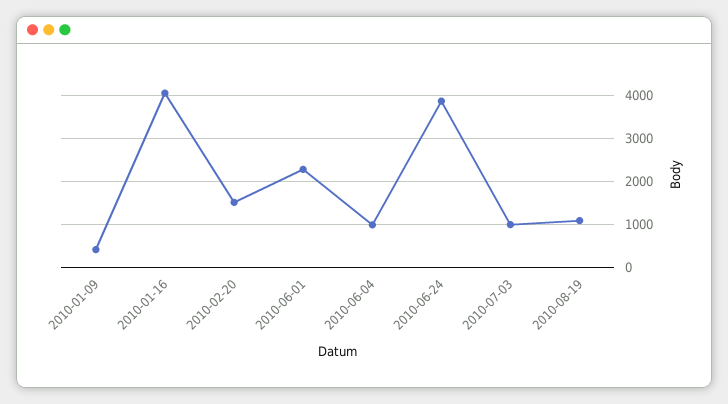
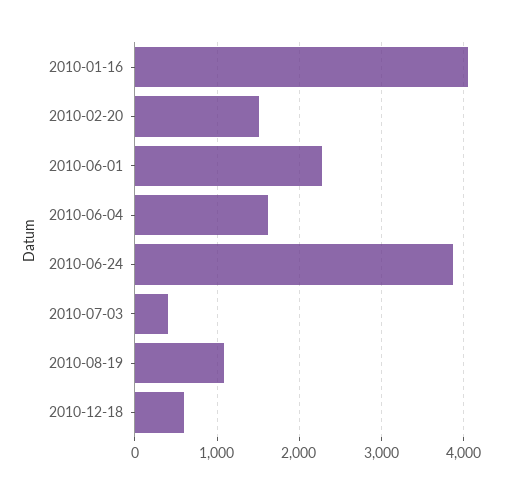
2010-01-09: 400 -> none
2010-06-04: 1000 -> 1600
2010-07-03: 1000 -> 400
2010-12-18: none -> 600

